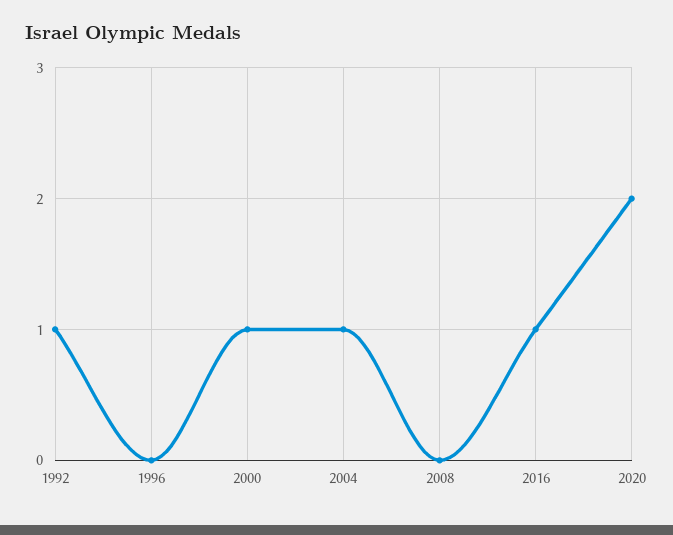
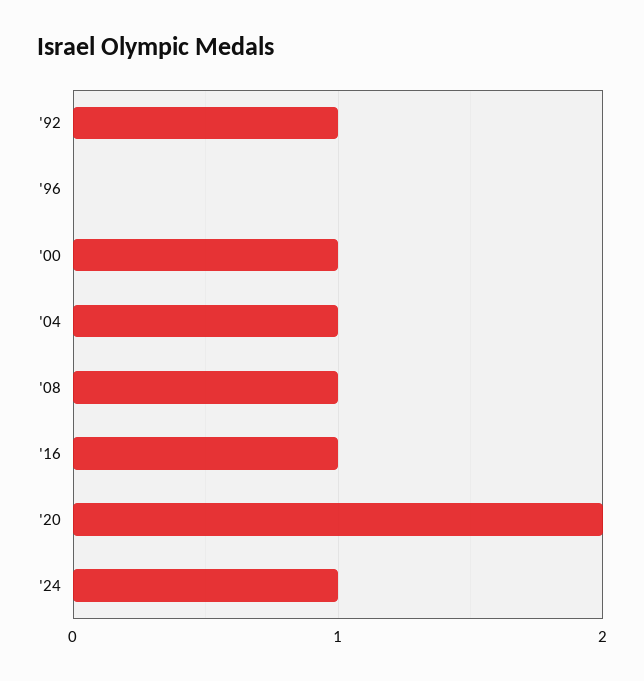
2008: 0 -> 1
'24: none -> 1

